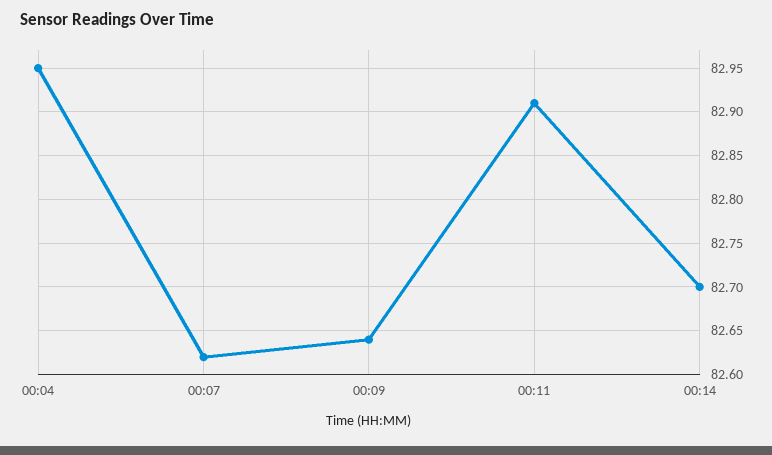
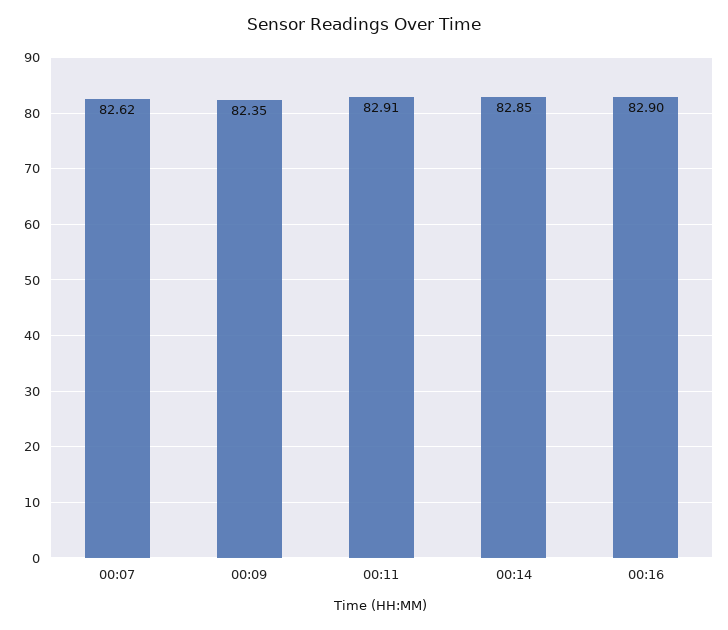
00:04: 82.95 -> none
00:09: 82.64 -> 82.35
00:14: 82.7 -> 82.85
00:16: none -> 82.9

